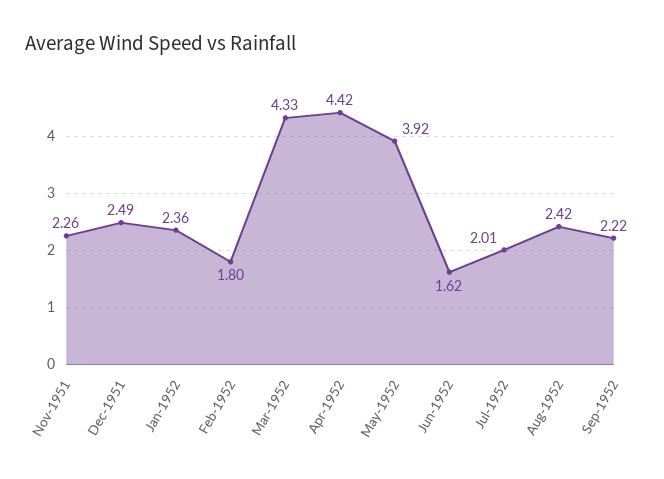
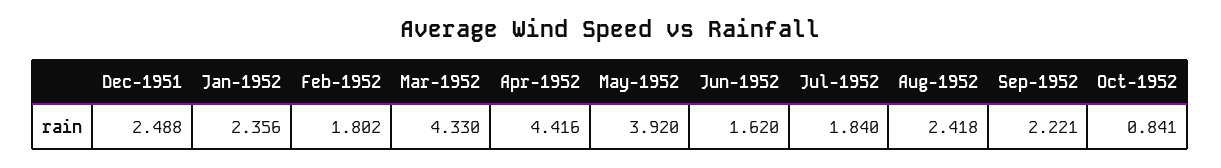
Nov-1951: 2.26 -> none
Jul-1952: 2.01 -> 1.84
Oct-1952: none -> 0.841

